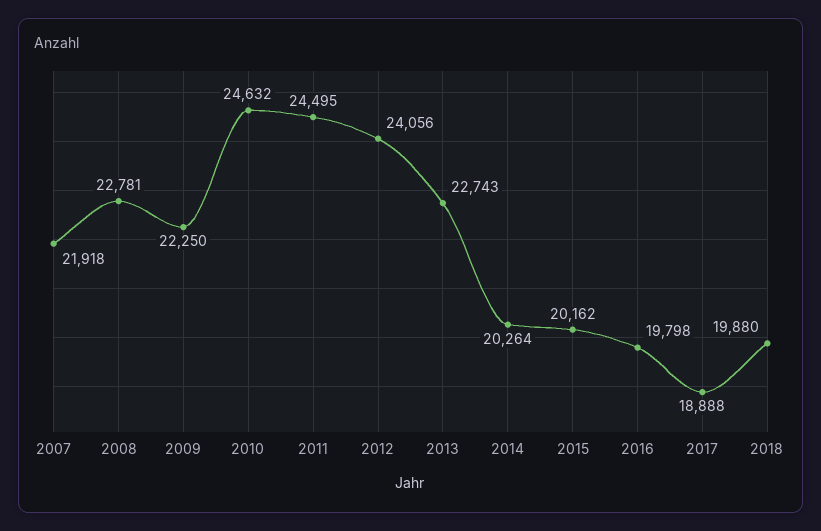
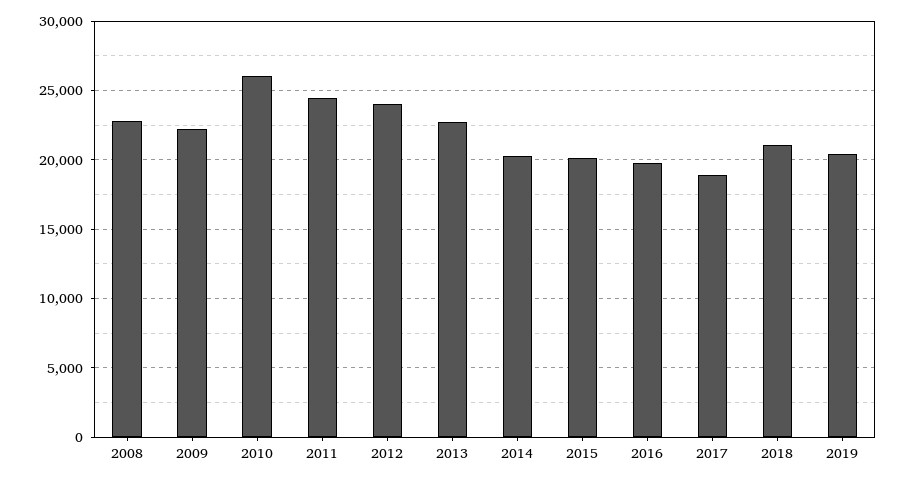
2007: 21918 -> none
2010: 24632 -> 26000
2018: 19880 -> 21000
2019: none -> 20500

